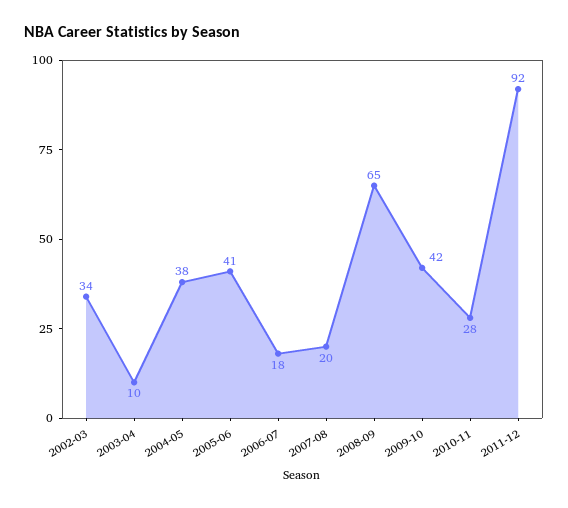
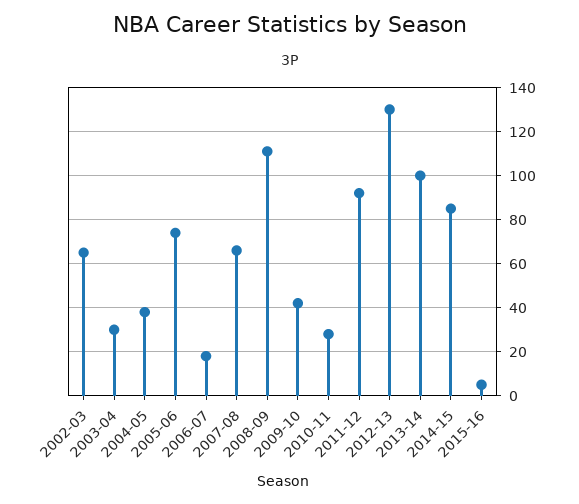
2002-03: 34 -> 65
2003-04: 10 -> 30
2005-06: 41 -> 75
2007-08: 20 -> 65
2008-09: 65 -> 110
2012-13: none -> 130
2013-14: none -> 100
2014-15: none -> 85
2015-16: none -> 5

